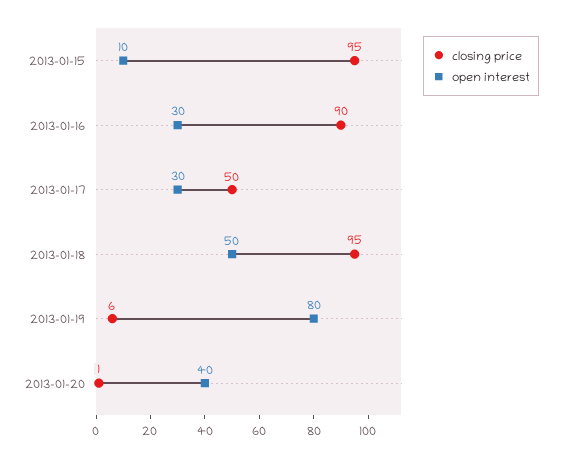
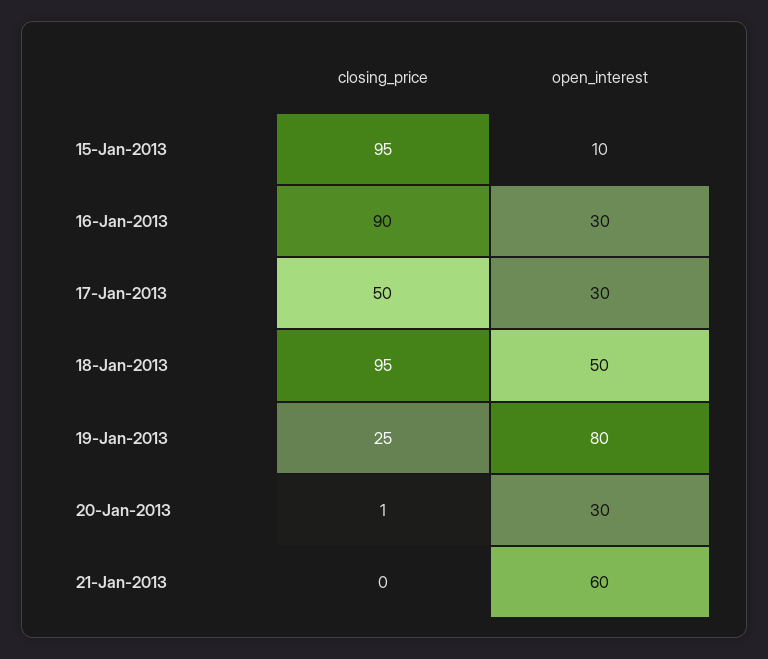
closing price, 2013-01-19: 6 -> 25
open interest, 2013-01-20: 40 -> 30
closing price, 21-Jan-2013: none -> 0
open interest, 21-Jan-2013: none -> 60

